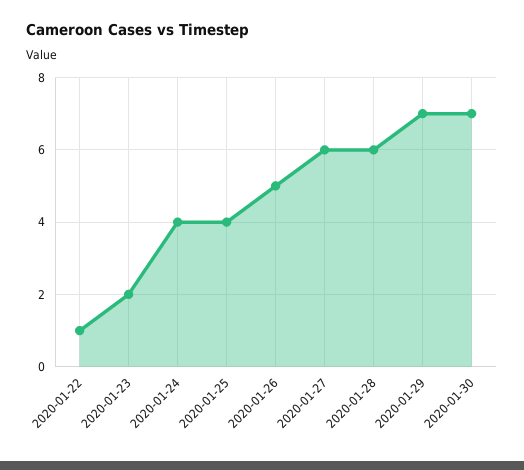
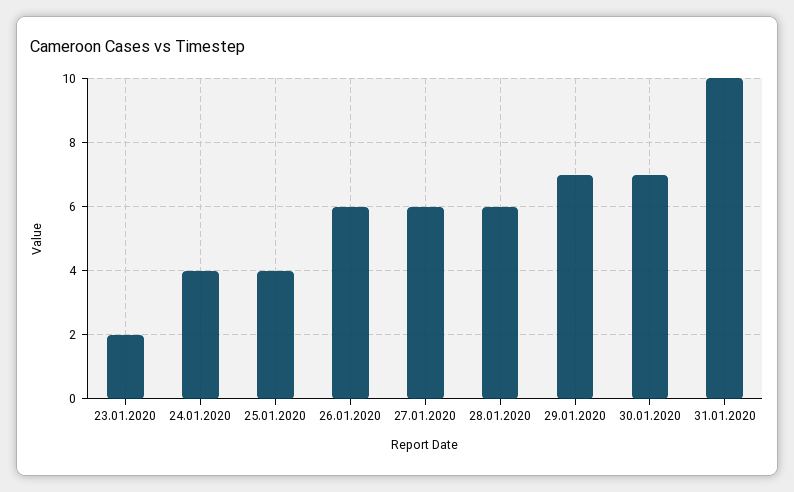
2020-01-22: 1 -> none
2020-01-26: 5 -> 6
31.01.2020: none -> 10

